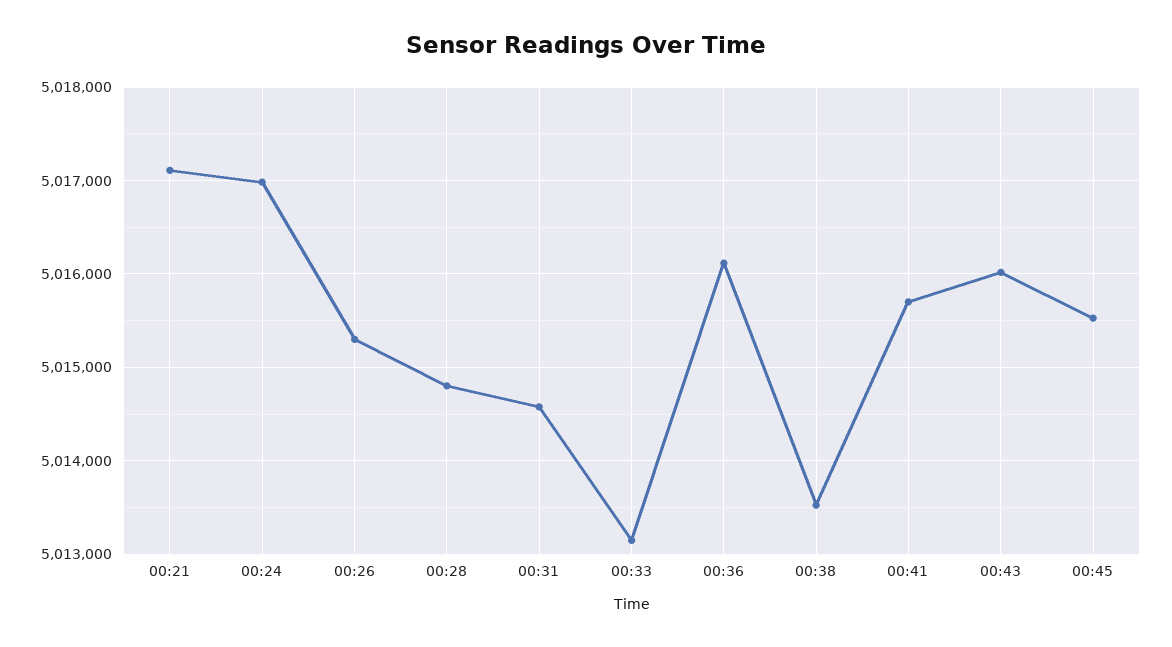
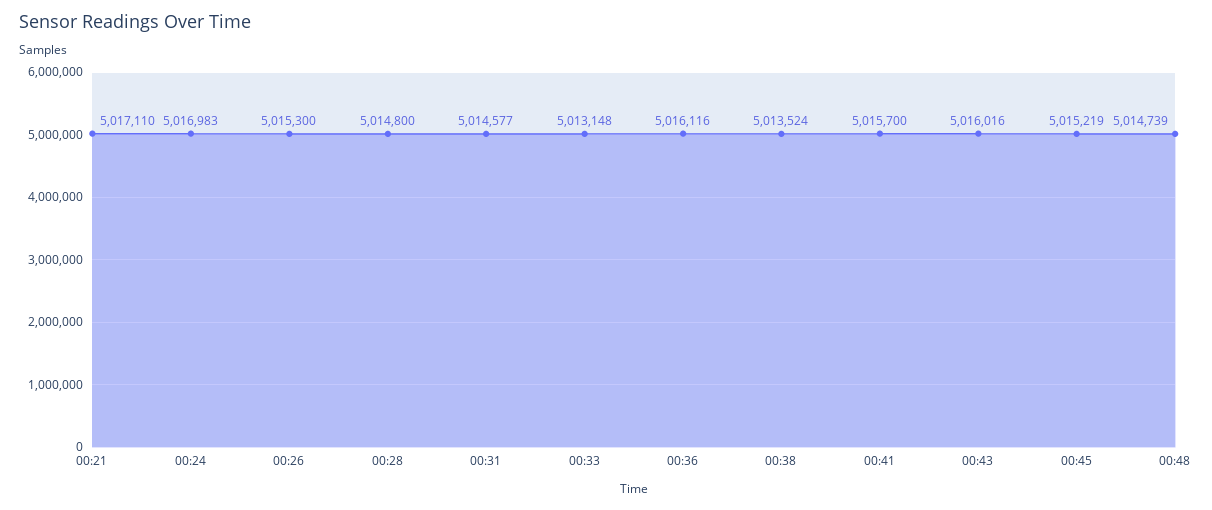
00:45: 5015500 -> 5015219
00:48: none -> 5014739

